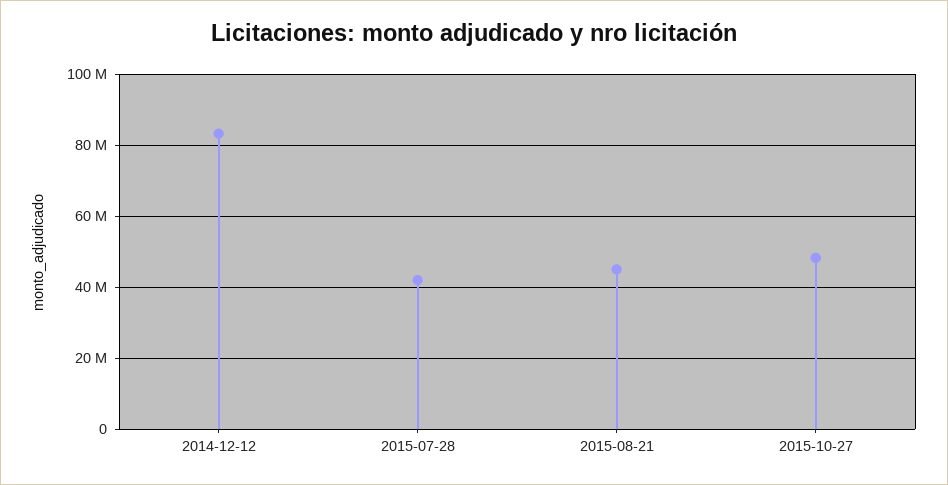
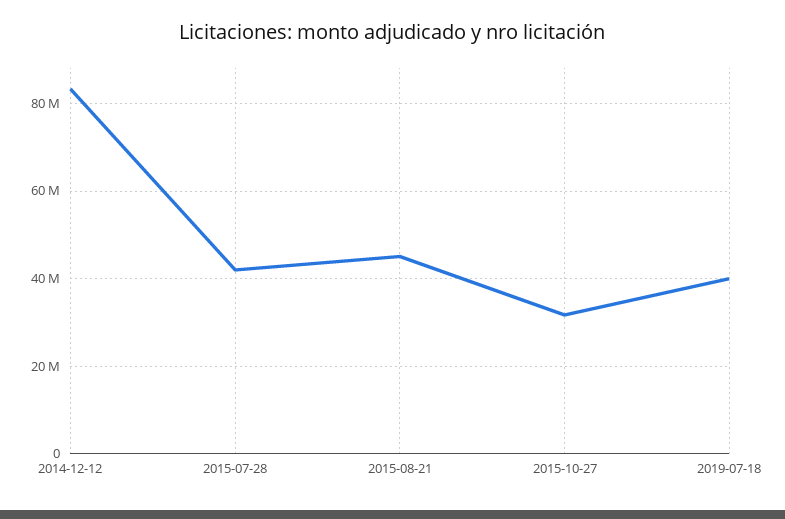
2015-10-27: 48000000 -> 32000000
2019-07-18: none -> 40000000

